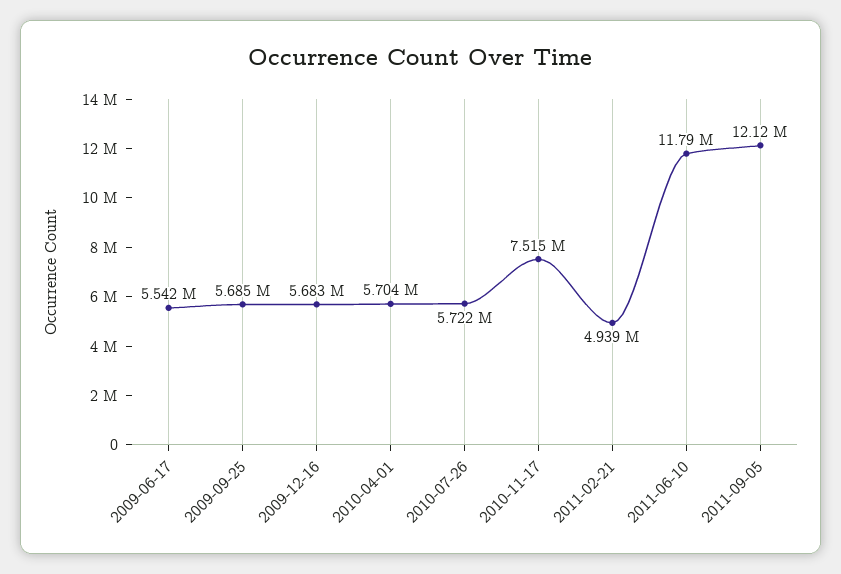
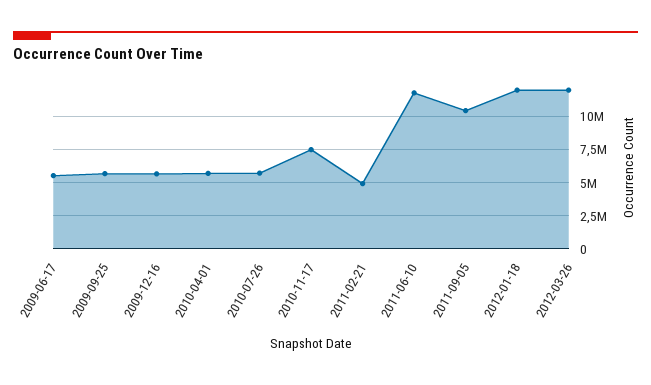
2011-09-05: 12120000 -> 10500000
2012-01-18: none -> 12000000
2012-03-26: none -> 12000000

